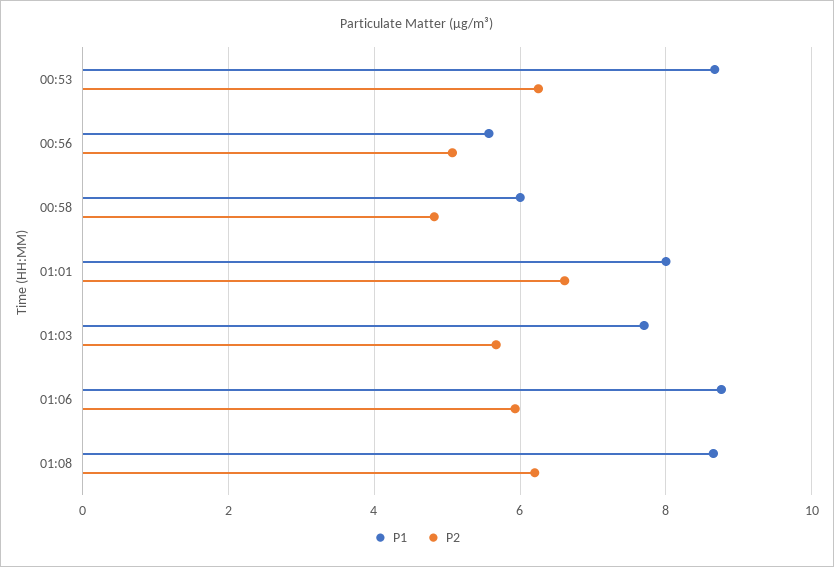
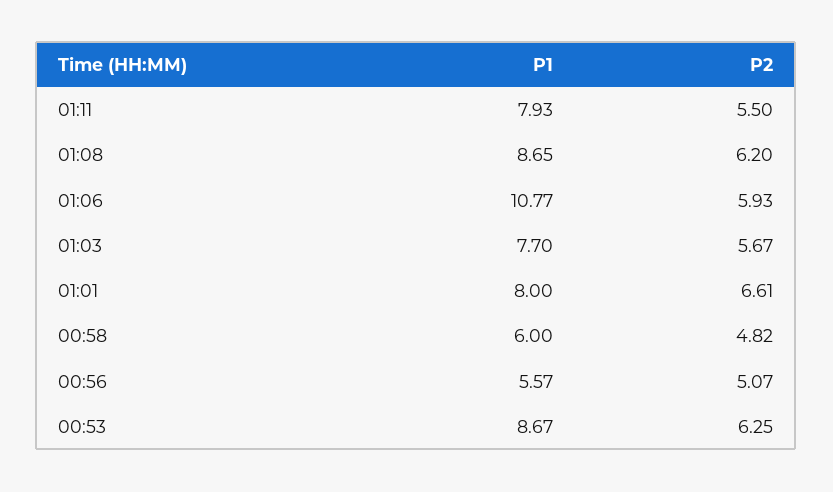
P1, 01:06: 8.8 -> 10.77
P1, 01:11: none -> 7.93
P2, 01:11: none -> 5.5

